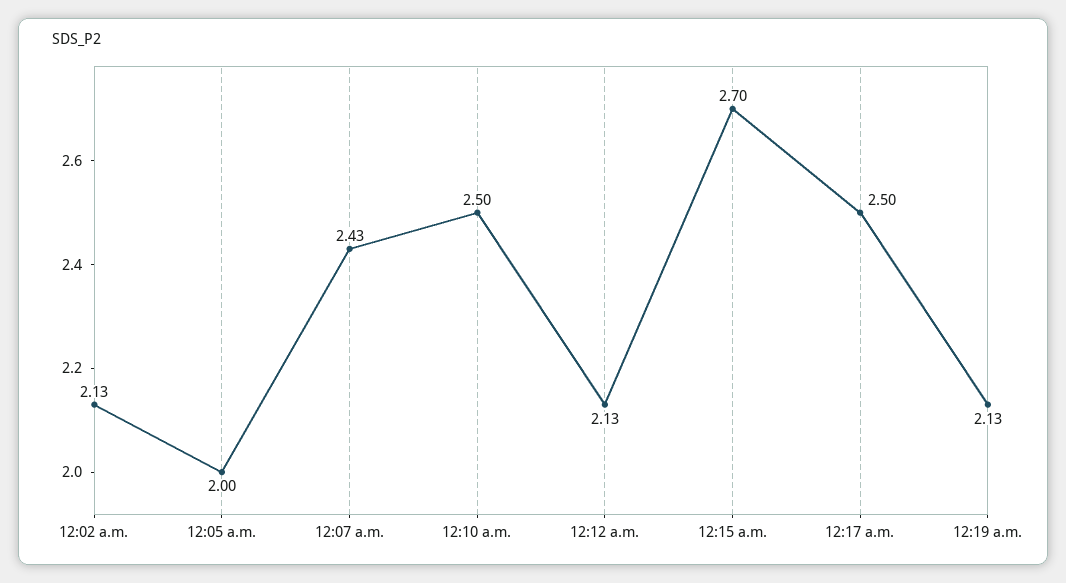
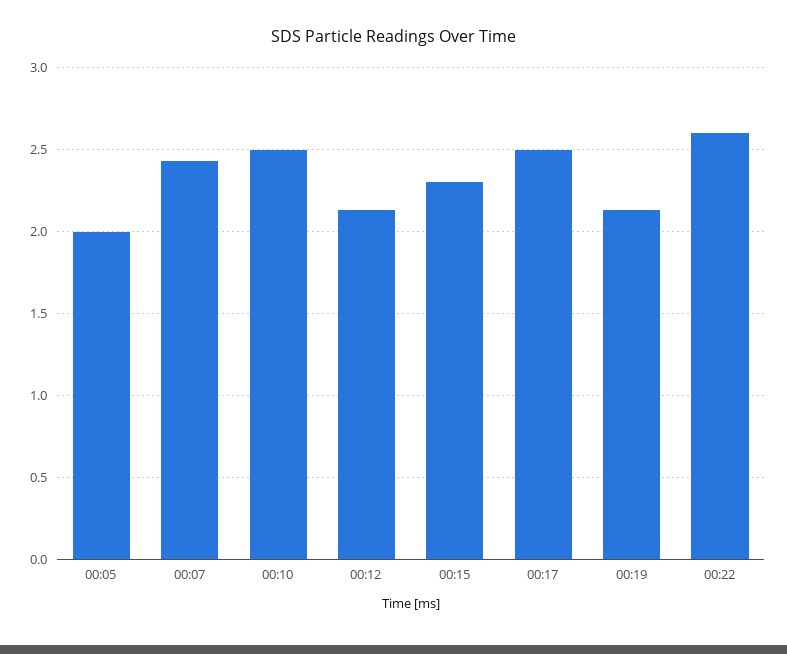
12:02 a.m.: 2.13 -> none
12:15 a.m.: 2.7 -> 2.3
00:22: none -> 2.6

